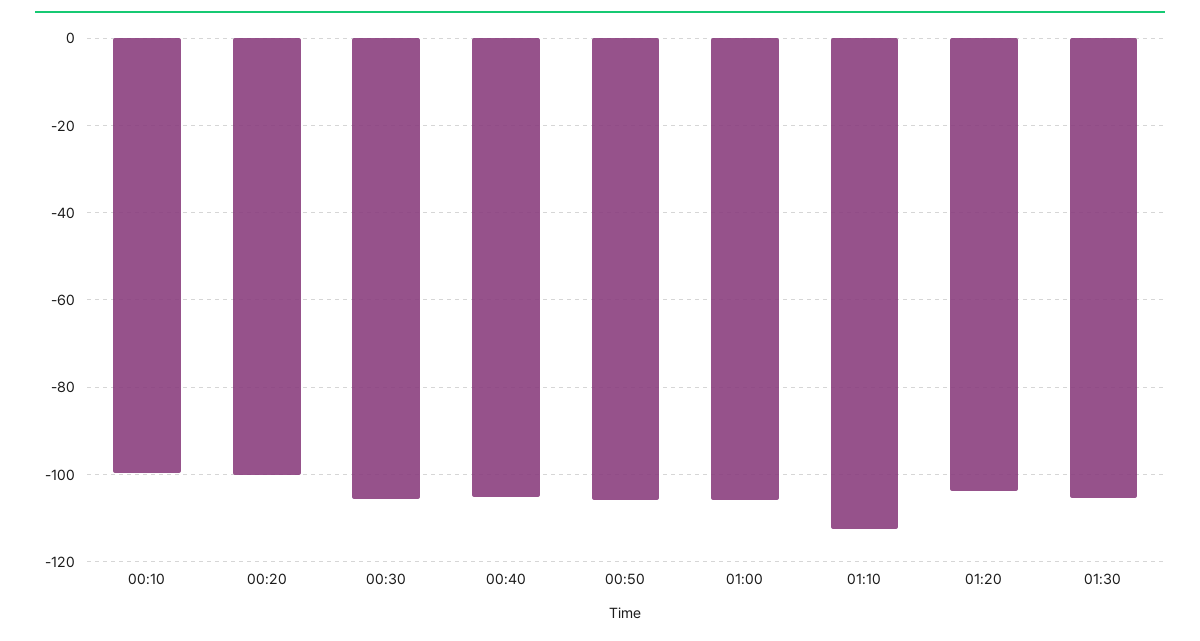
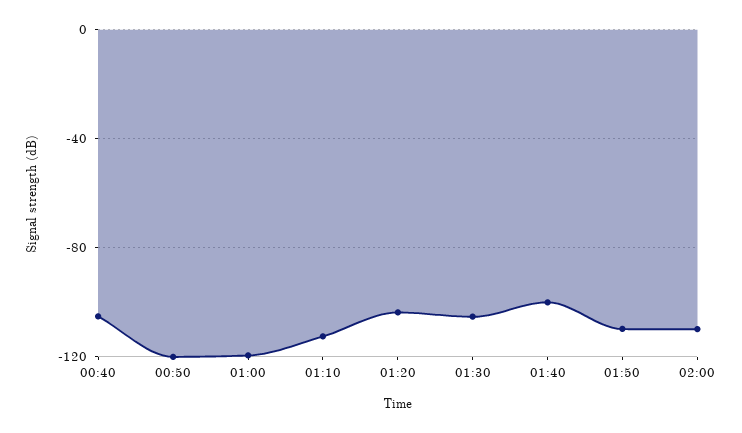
00:10: -100 -> none
00:20: -100 -> none
00:30: -106 -> none
00:50: -106 -> -120
01:00: -106 -> -120
01:40: none -> -100
01:50: none -> -110
02:00: none -> -110

